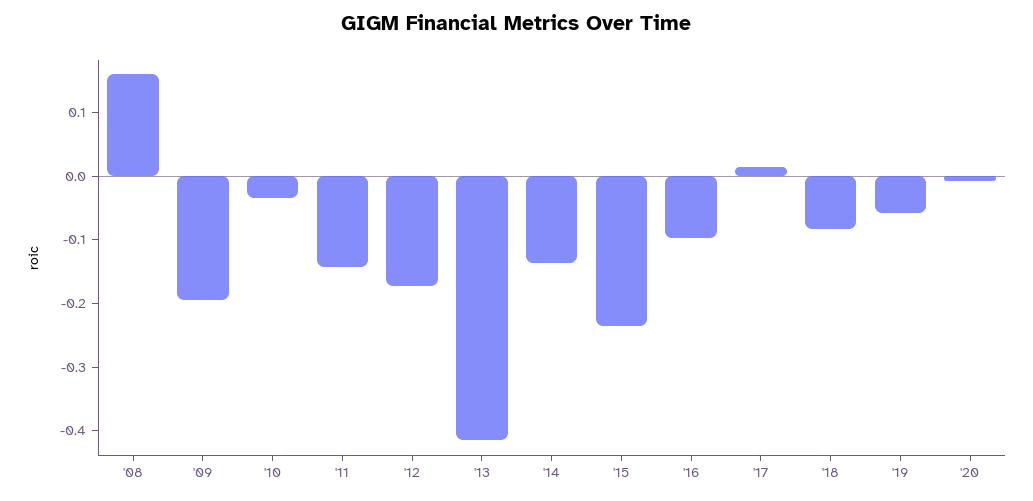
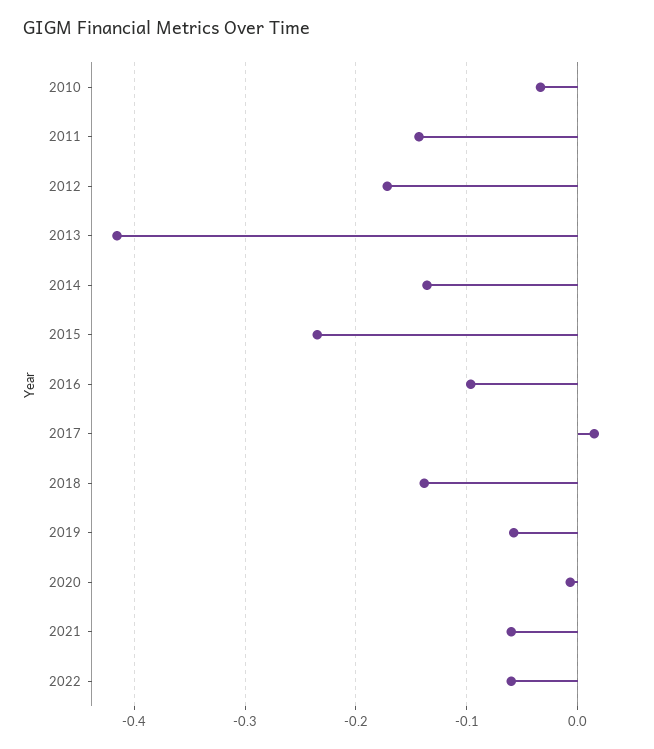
'08: 0.16 -> none
'09: -0.2 -> none
'18: -0.08 -> -0.14
2021: none -> -0.06
2022: none -> -0.06

